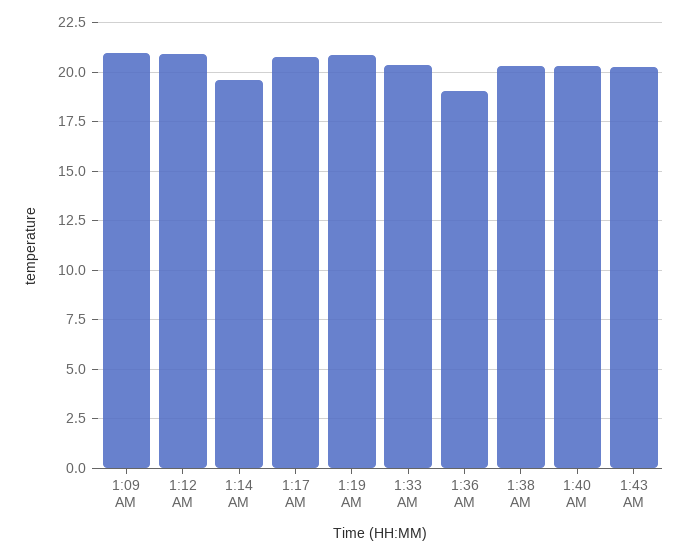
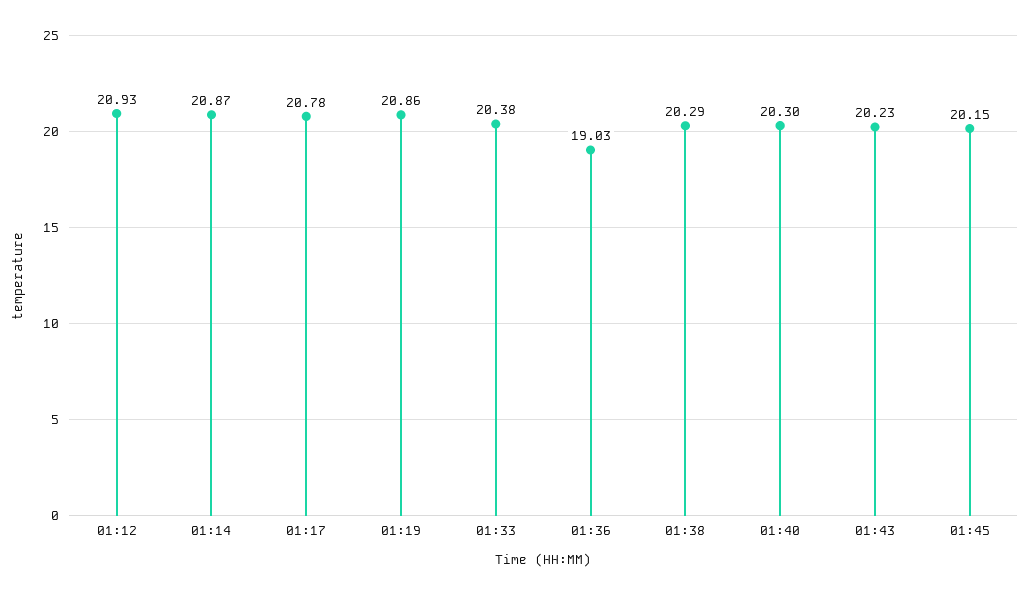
1:09 AM: 21 -> none
1:14 AM: 19.5 -> 20.87
01:45: none -> 20.15

